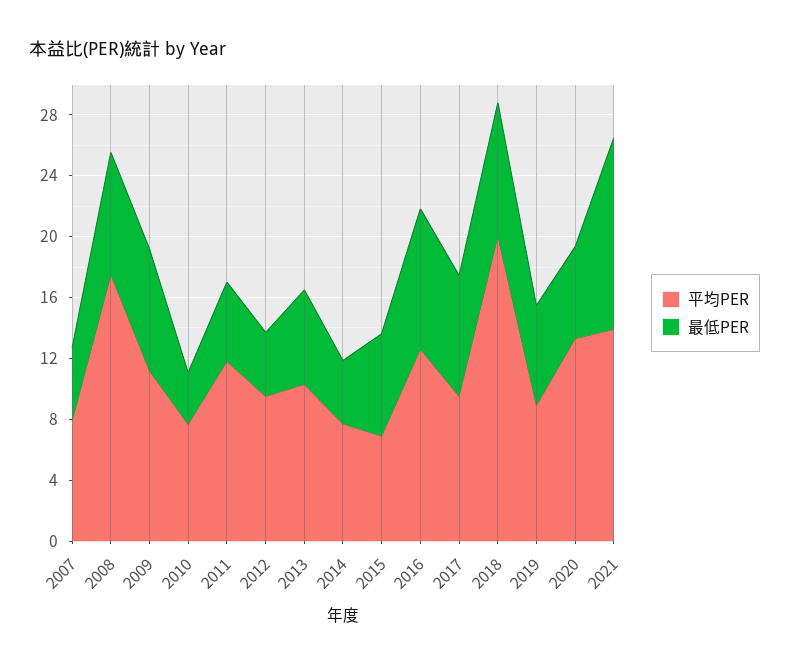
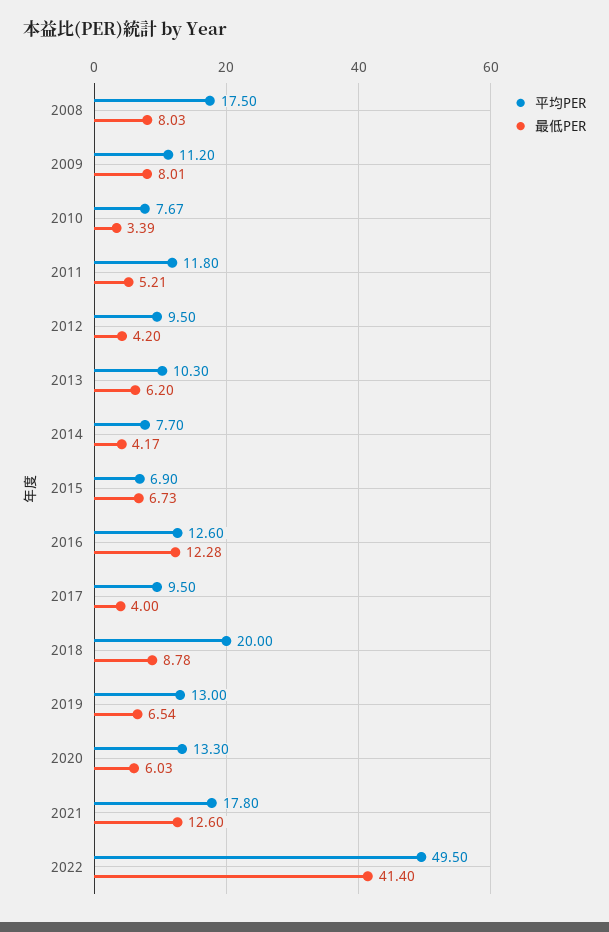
平均PER, 2007: 8 -> none
最低PER, 2007: 5 -> none
最低PER, 2016: 9 -> 12.28
最低PER, 2017: 8 -> 4
平均PER, 2019: 9 -> 13
平均PER, 2021: 14 -> 17.8
平均PER, 2022: none -> 49.5
最低PER, 2022: none -> 41.4

